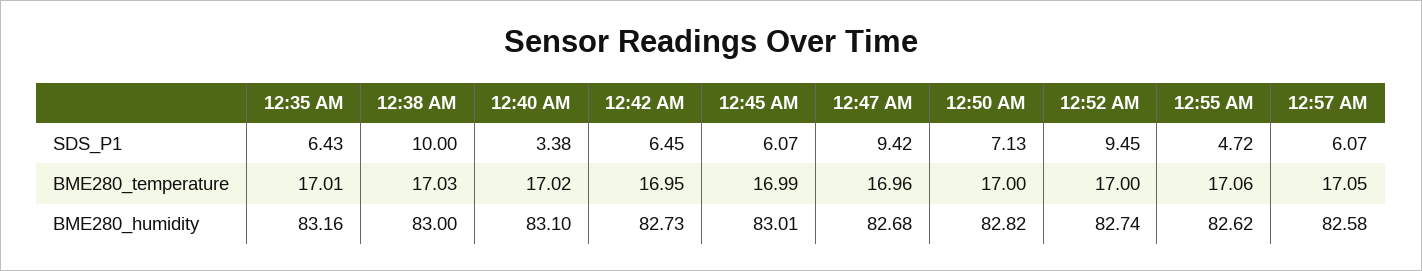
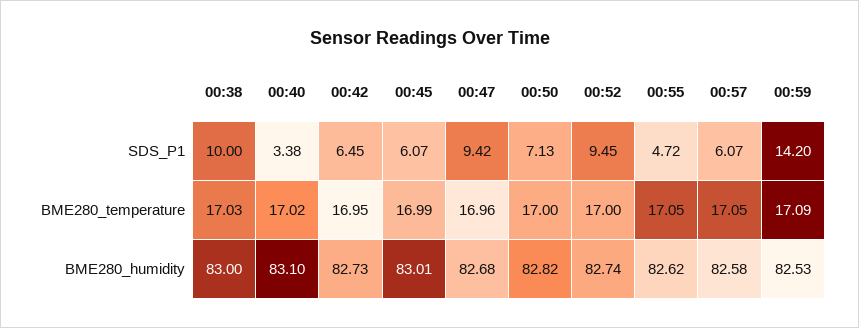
12:35 AM, SDS_P1: 6.43 -> none
12:35 AM, BME280_temperature: 17.01 -> none
12:55 AM, BME280_temperature: 17.06 -> 17.05
12:35 AM, BME280_humidity: 83.16 -> none
00:59, SDS_P1: none -> 14.2
00:59, BME280_temperature: none -> 17.09
00:59, BME280_humidity: none -> 82.53

